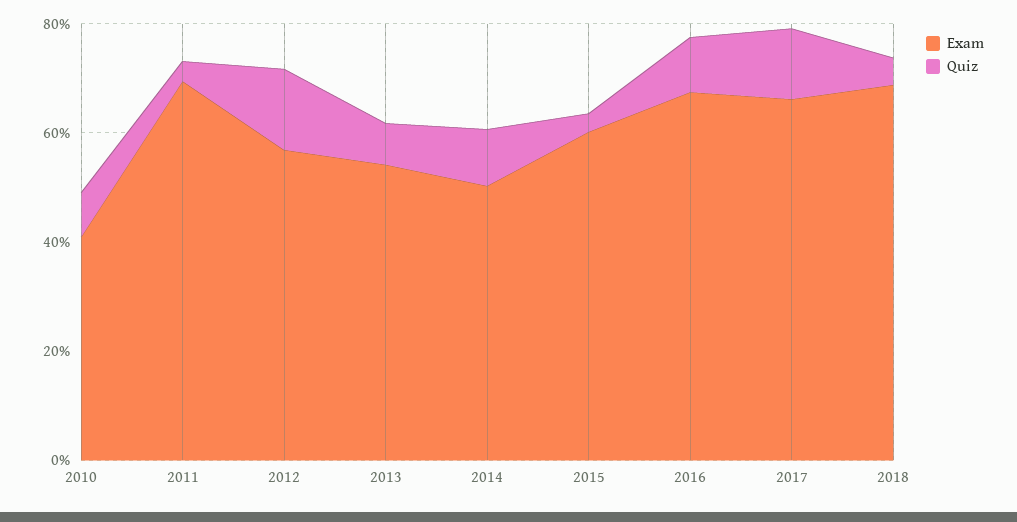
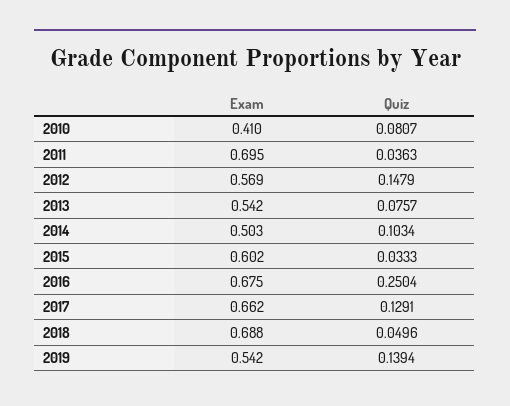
Quiz, 2016: 0.1 -> 0.2504
Exam, 2019: none -> 0.542
Quiz, 2019: none -> 0.1394

